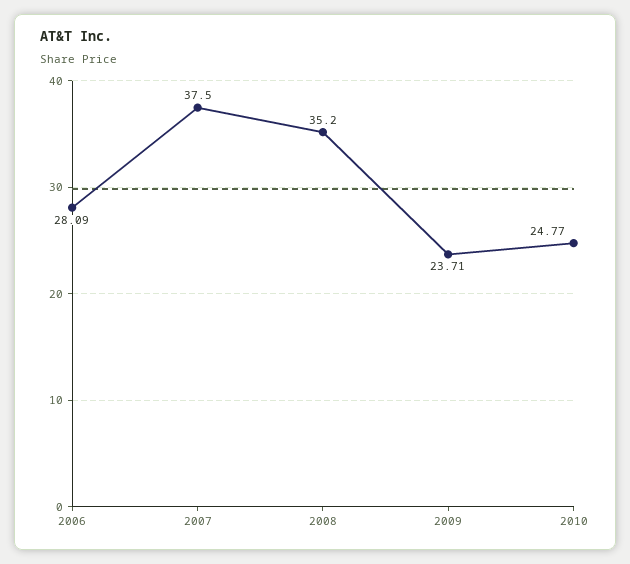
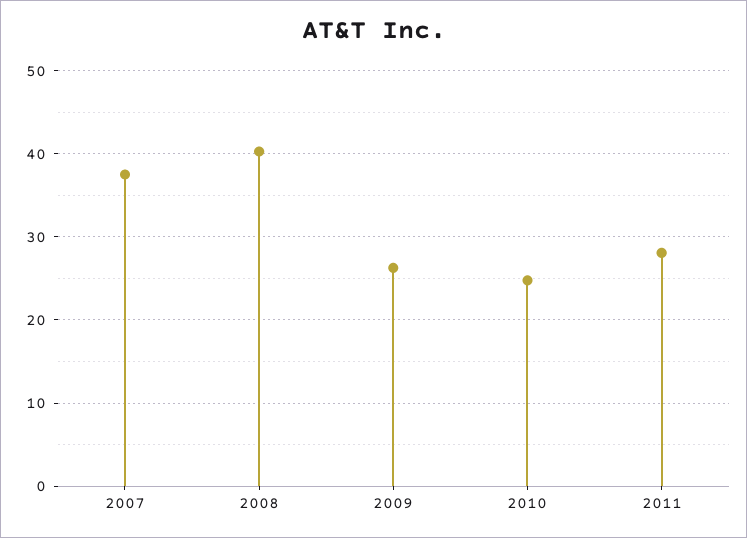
2006: 28.09 -> none
2008: 35.2 -> 40
2009: 23.71 -> 26
2011: none -> 28

